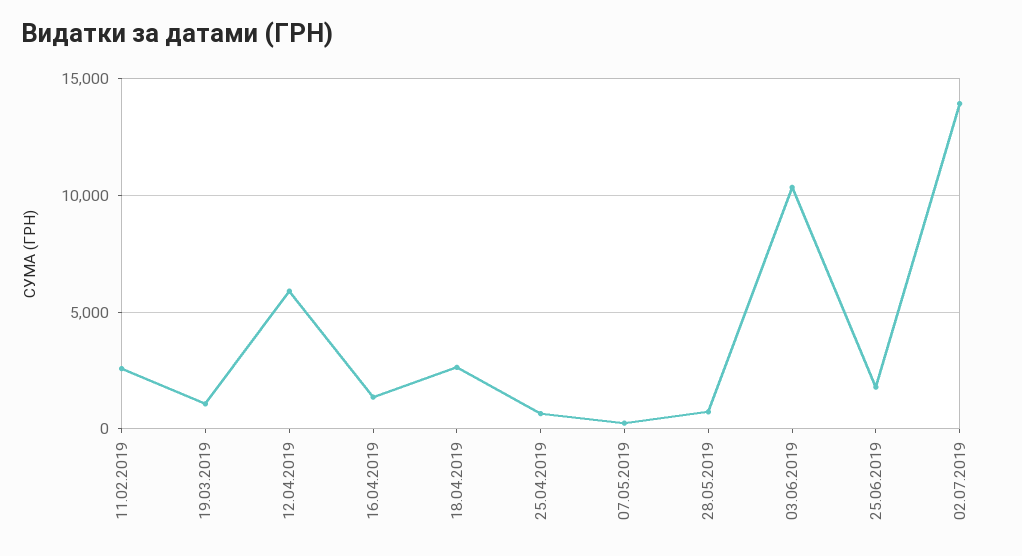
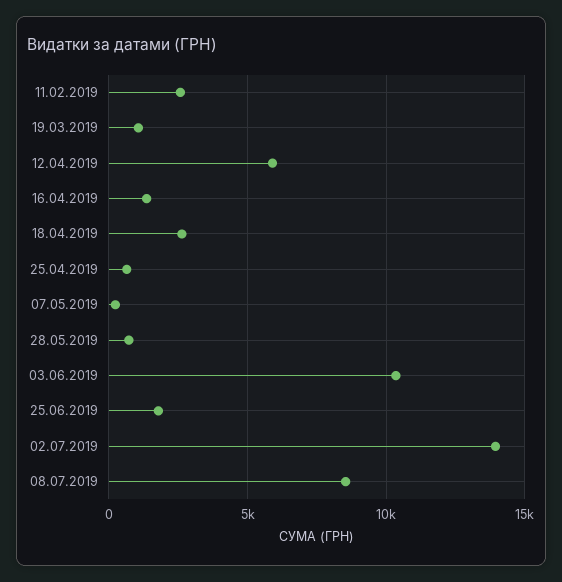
08.07.2019: none -> 8500

